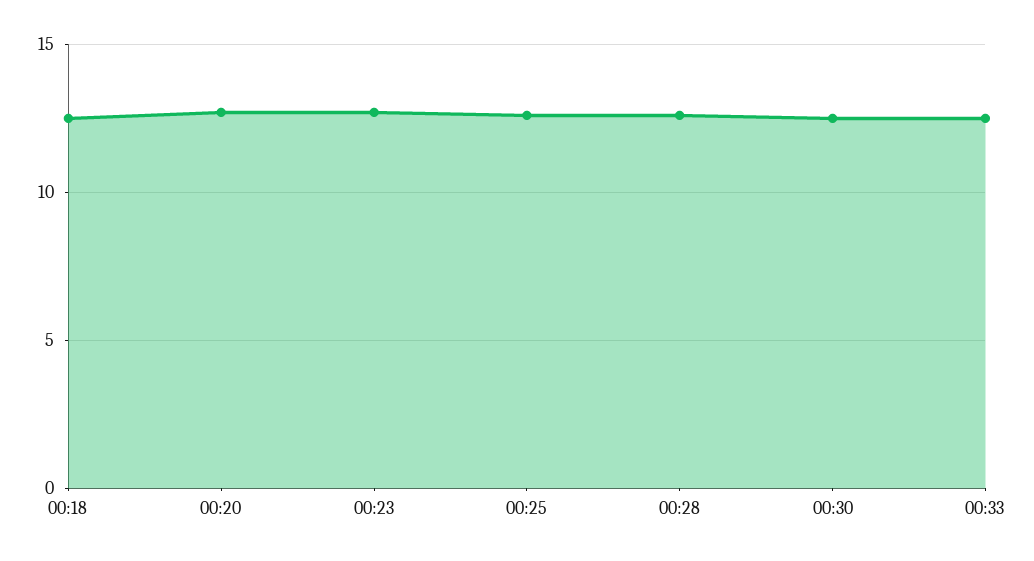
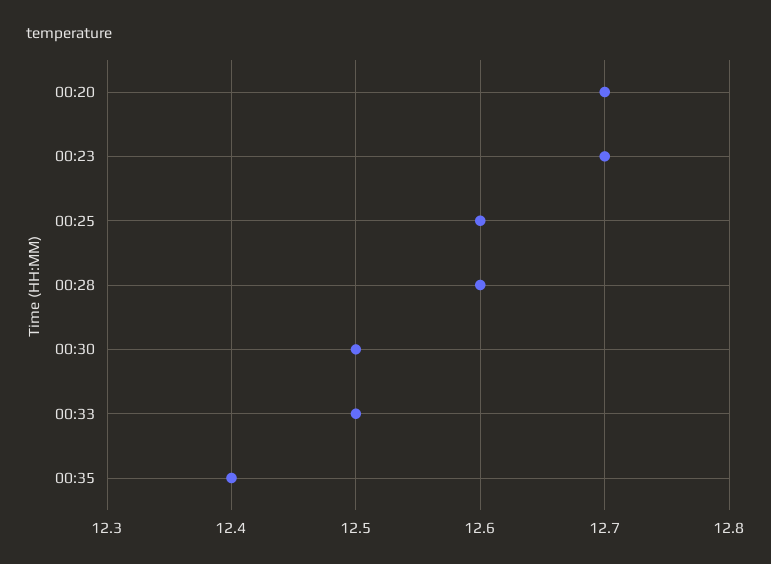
00:18: 12.5 -> none
00:35: none -> 12.4

